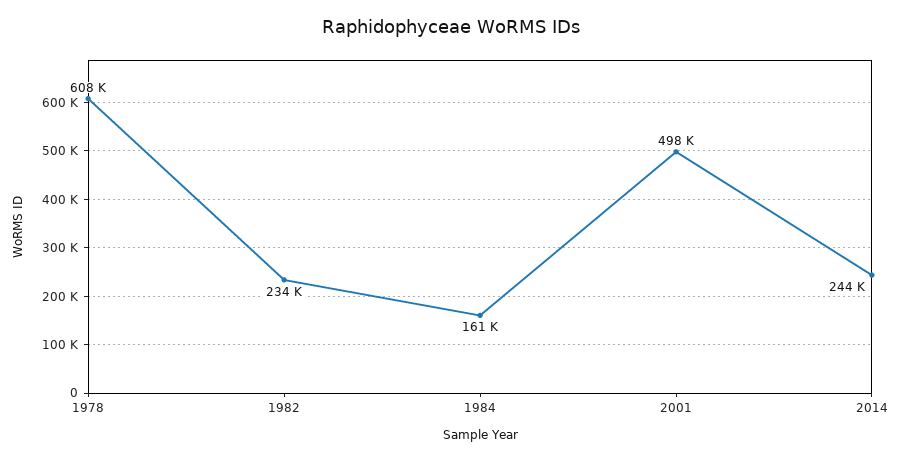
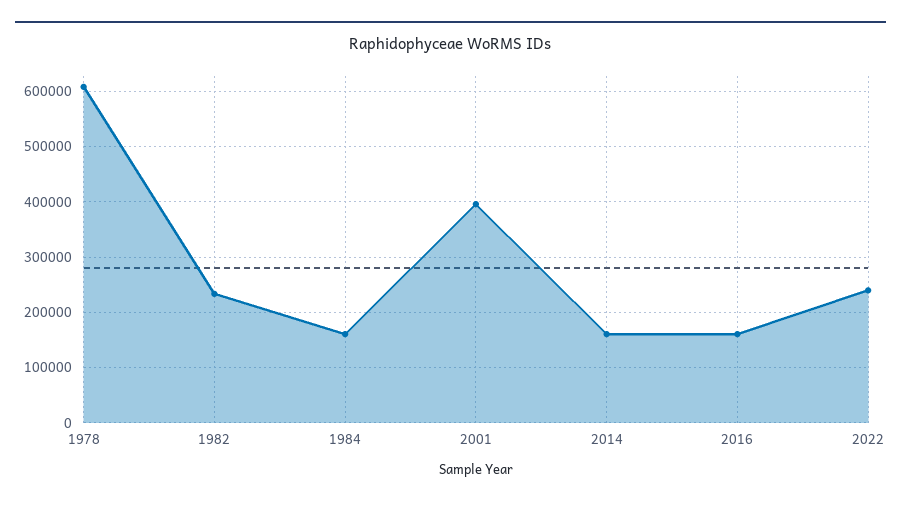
2001: 498000 -> 400000
2014: 244000 -> 160000
2016: none -> 160000
2022: none -> 240000

